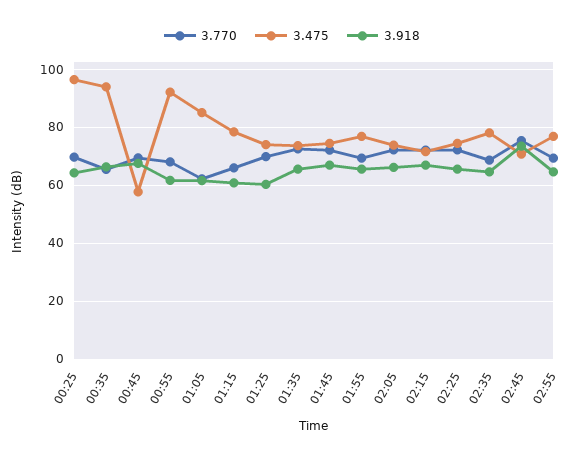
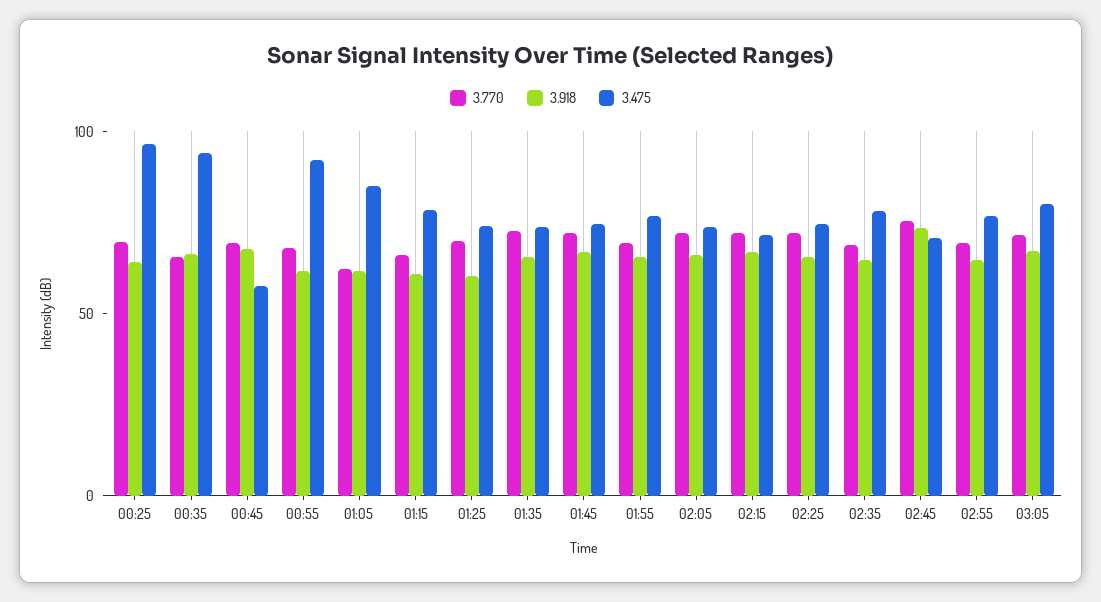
3.770, 03:05: none -> 70
3.918, 03:05: none -> 70
3.475, 03:05: none -> 80

